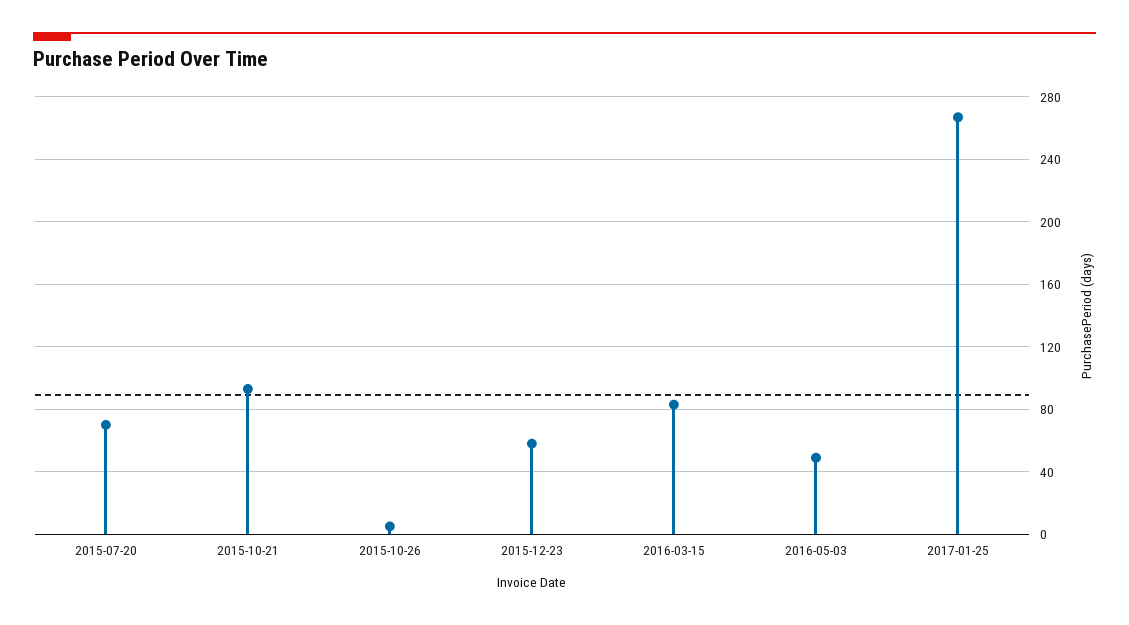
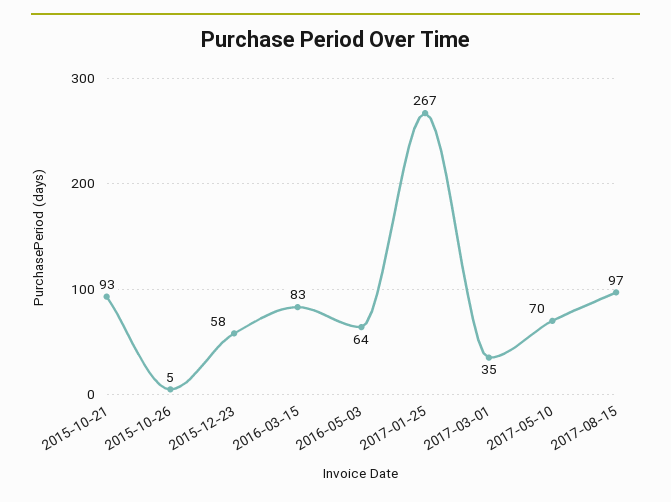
2015-07-20: 70 -> none
2016-05-03: 50 -> 64
2017-03-01: none -> 35
2017-05-10: none -> 70
2017-08-15: none -> 97

